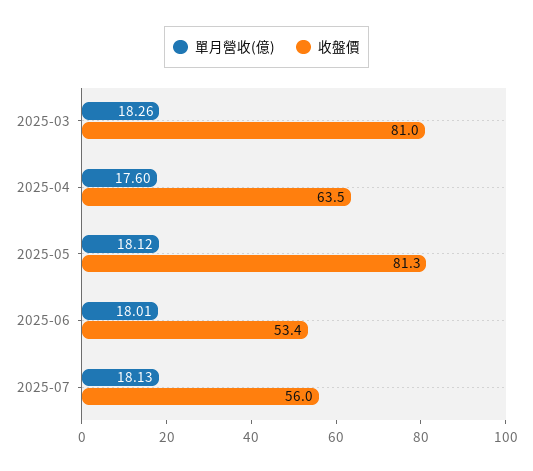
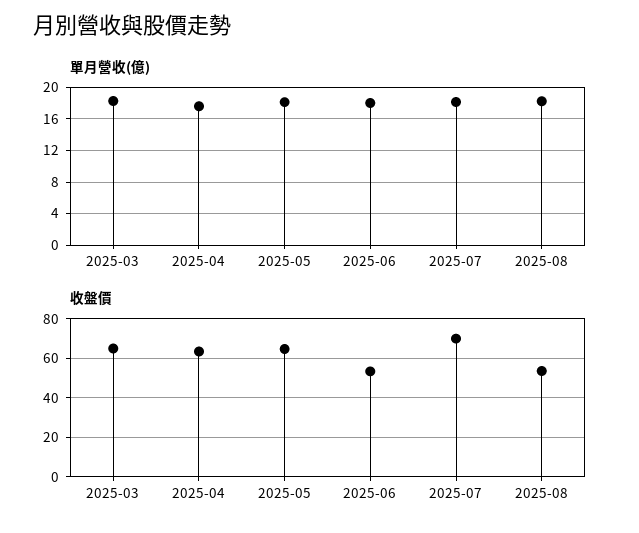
收盤價, 2025-03: 81 -> 65
收盤價, 2025-05: 81.3 -> 65
收盤價, 2025-07: 56 -> 70
單月營收(億), 2025-08: none -> 18
收盤價, 2025-08: none -> 55

